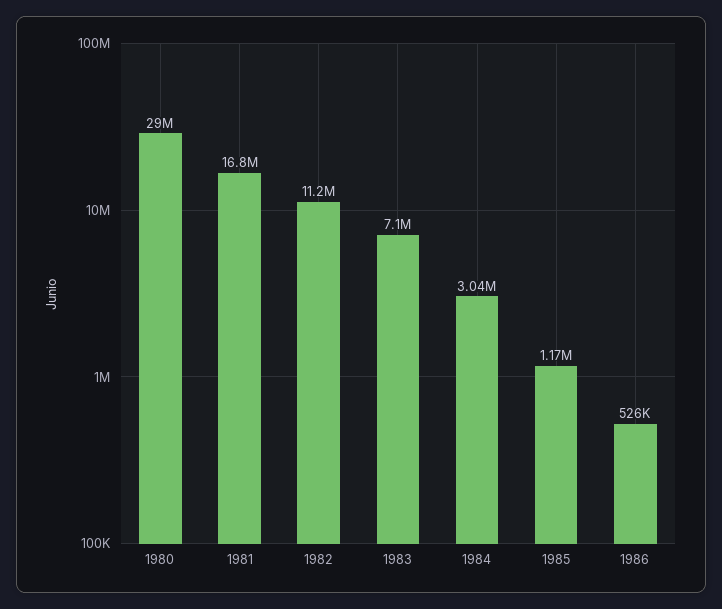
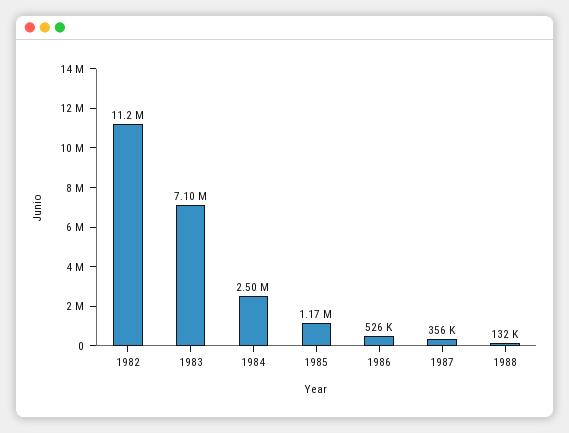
1980: 29000000 -> none
1981: 16800000 -> none
1984: 3040000 -> 2500000
1987: none -> 356000
1988: none -> 132000

